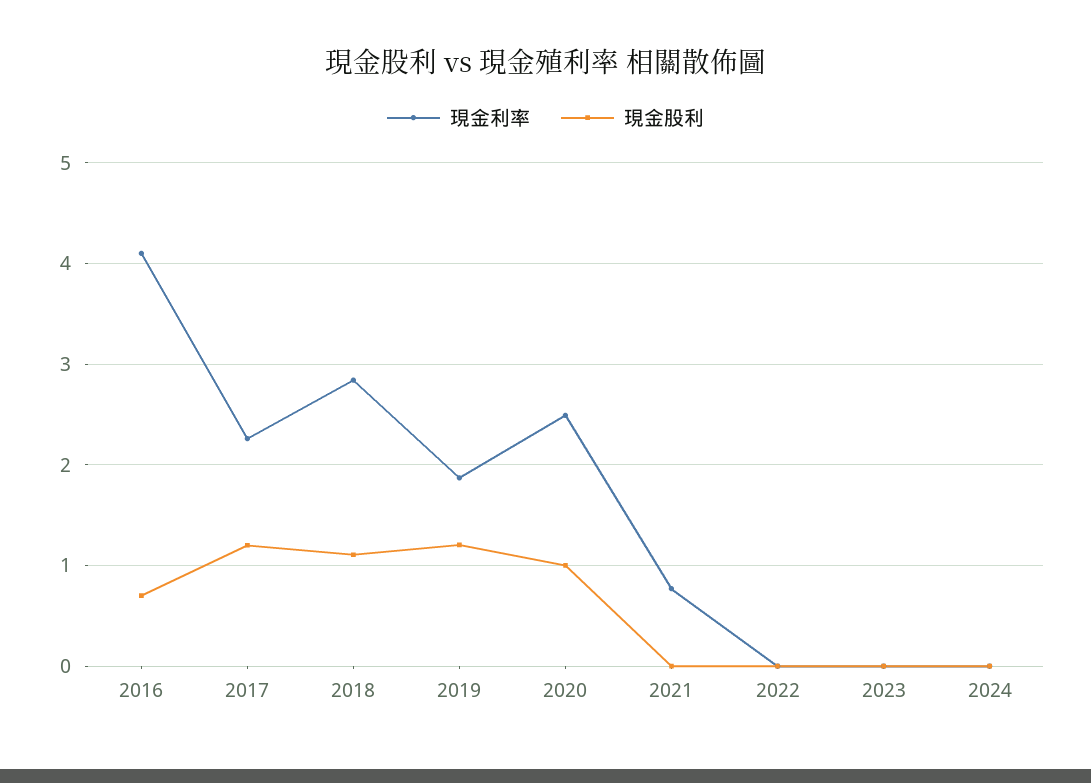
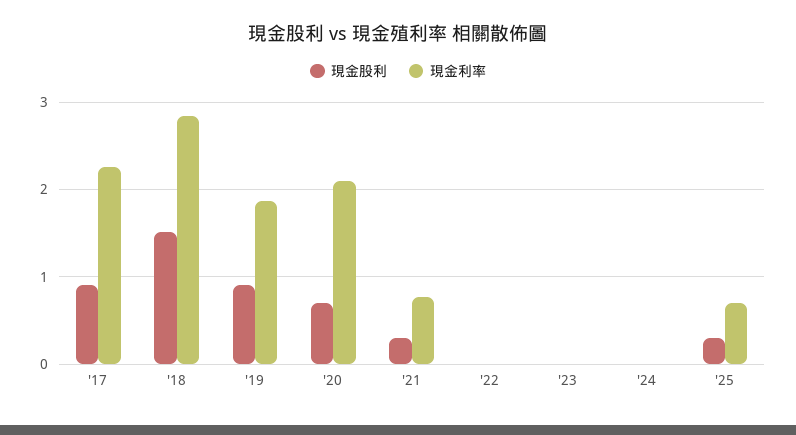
現金利率, 2016: 4.1 -> none
現金股利, 2016: 0.7 -> none
現金股利, 2017: 1.2 -> 0.9
現金股利, 2018: 1.1 -> 1.5
現金股利, 2019: 1.2 -> 0.9
現金利率, 2020: 2.5 -> 2.1
現金股利, 2020: 1 -> 0.7
現金股利, 2021: 0 -> 0.3
現金股利, '25: none -> 0.3
現金利率, '25: none -> 0.7

